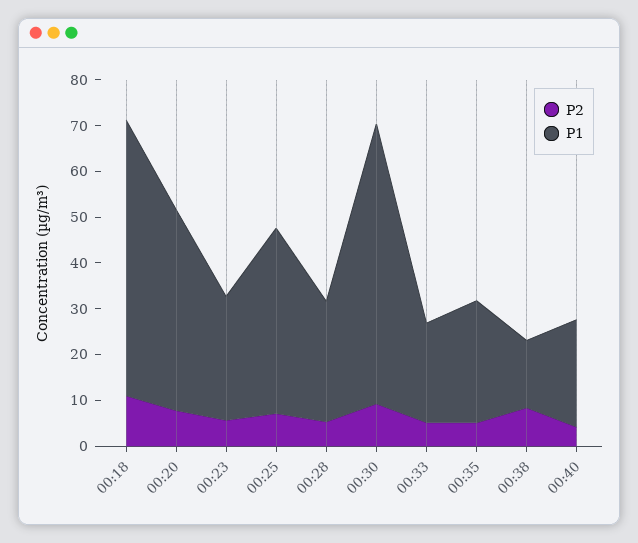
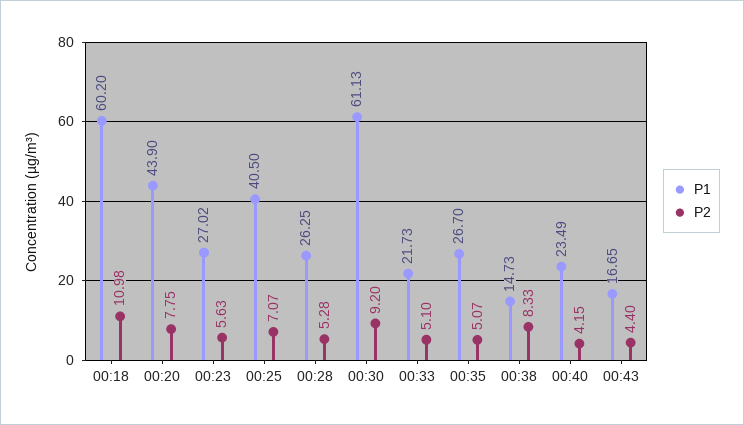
P1, 00:43: none -> 16.65
P2, 00:43: none -> 4.4

